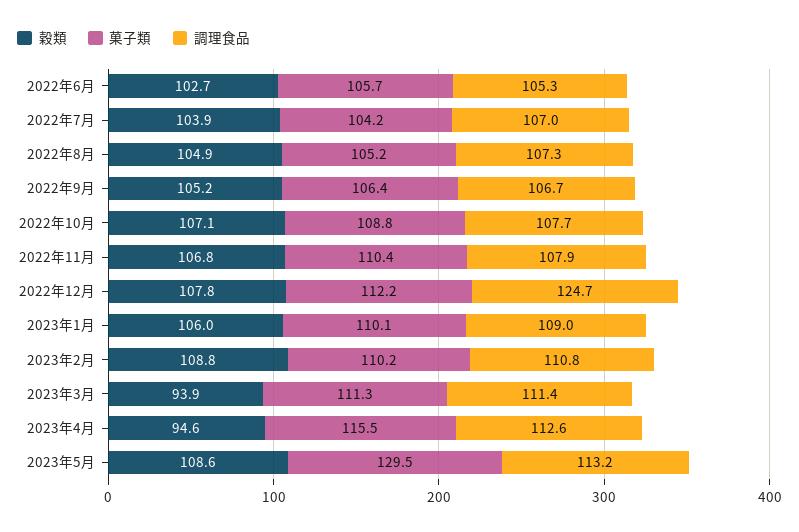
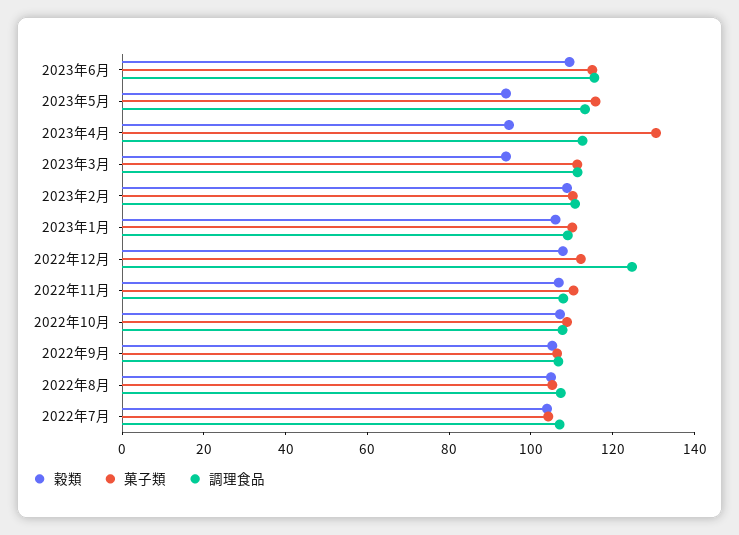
穀類, 2022年6月: 102.7 -> none
菓子類, 2022年6月: 105.7 -> none
調理食品, 2022年6月: 105.3 -> none
菓子類, 2023年4月: 115.5 -> 130
穀類, 2023年5月: 108.6 -> 95
菓子類, 2023年5月: 129.5 -> 115
穀類, 2023年6月: none -> 110
菓子類, 2023年6月: none -> 115
調理食品, 2023年6月: none -> 115

